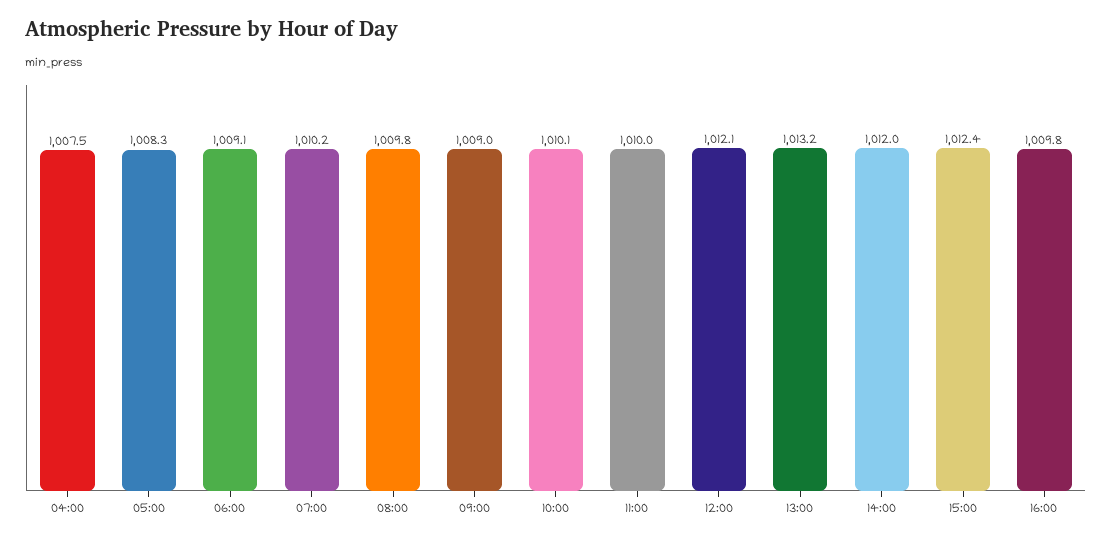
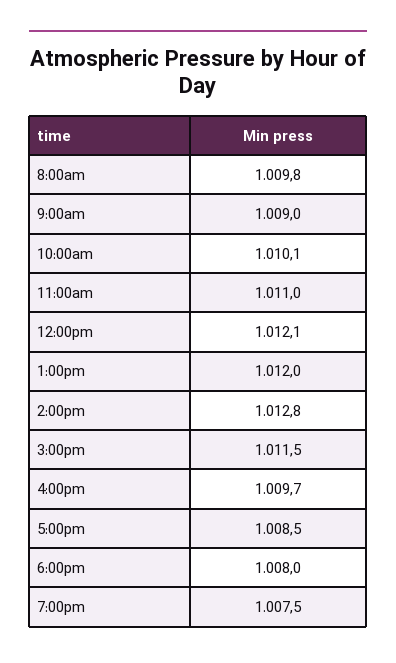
04:00: 1007.5 -> none
05:00: 1008.3 -> none
06:00: 1009.1 -> none
07:00: 1010.2 -> none
11:00: 1010 -> 1011
13:00: 1013.2 -> 1012
14:00: 1012 -> 1012.8
15:00: 1012.4 -> 1011.5
16:00: 1009.8 -> 1009.7
5:00pm: none -> 1008.5
6:00pm: none -> 1008
7:00pm: none -> 1007.5

